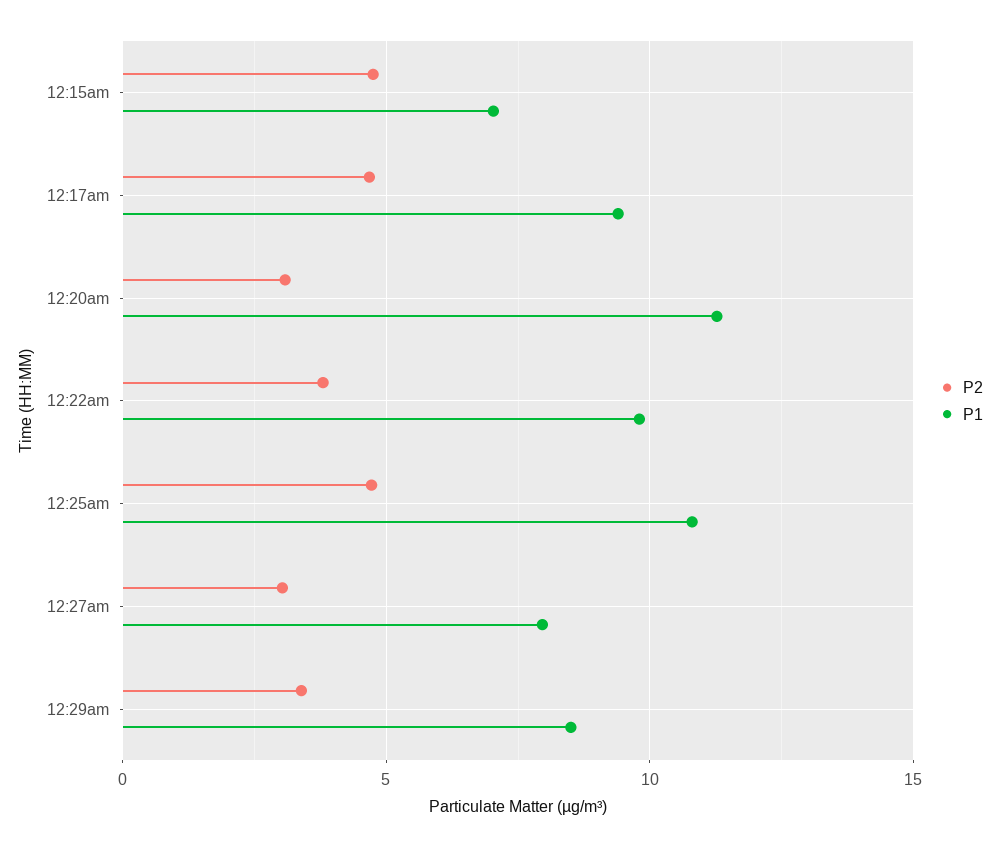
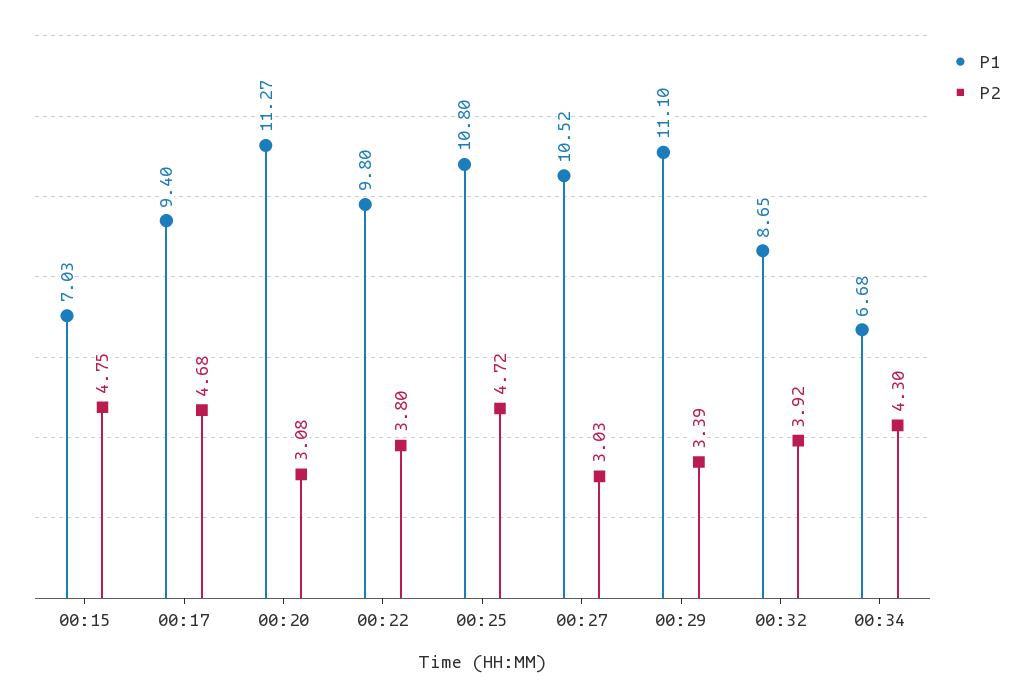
P1, 12:27am: 8 -> 10.52
P1, 12:29am: 8.5 -> 11.1
P1, 00:32: none -> 8.65
P2, 00:32: none -> 3.92
P1, 00:34: none -> 6.68
P2, 00:34: none -> 4.3

